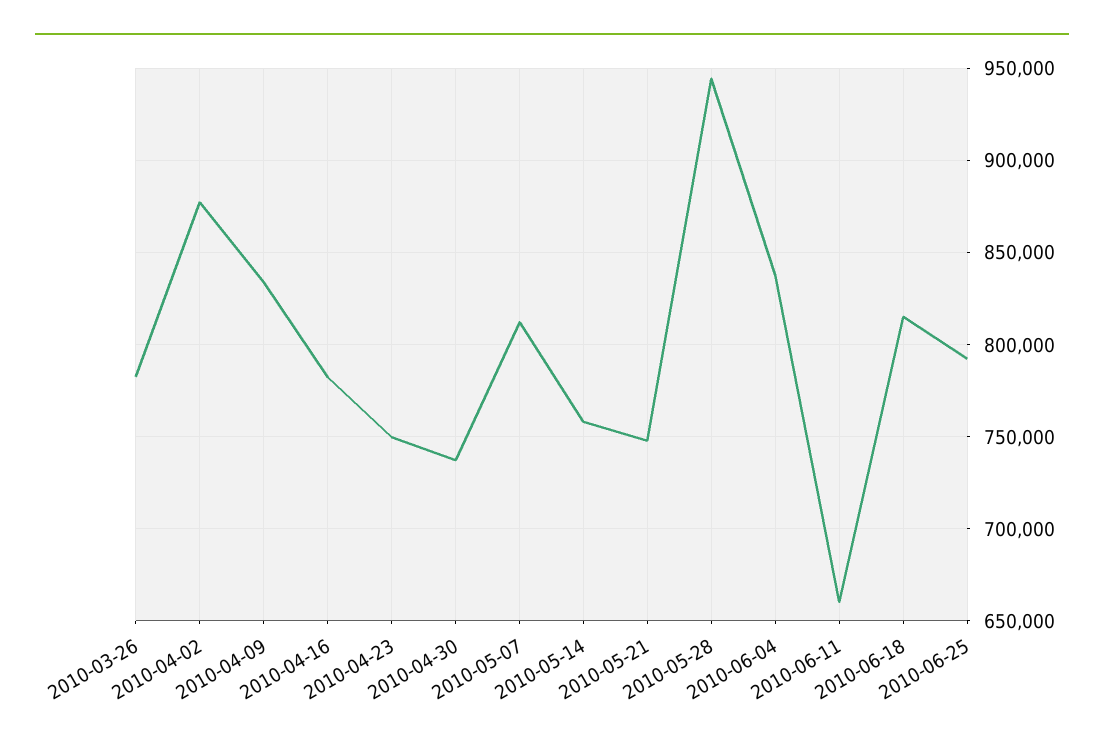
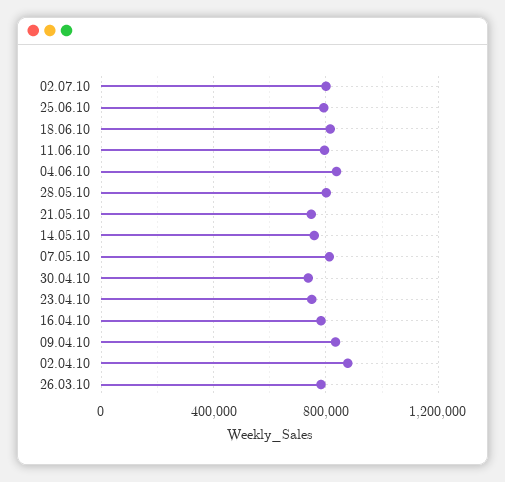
2010-05-28: 945000 -> 800000
2010-06-11: 660000 -> 800000
02.07.10: none -> 800000

